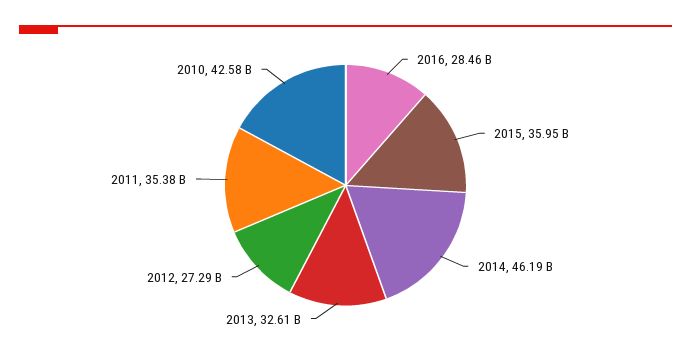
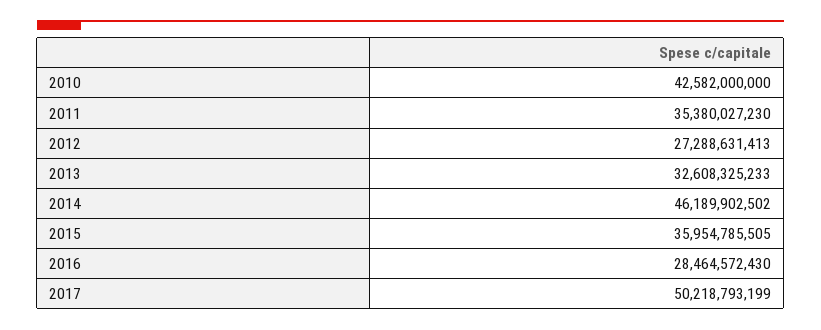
2017: none -> 50218793199

